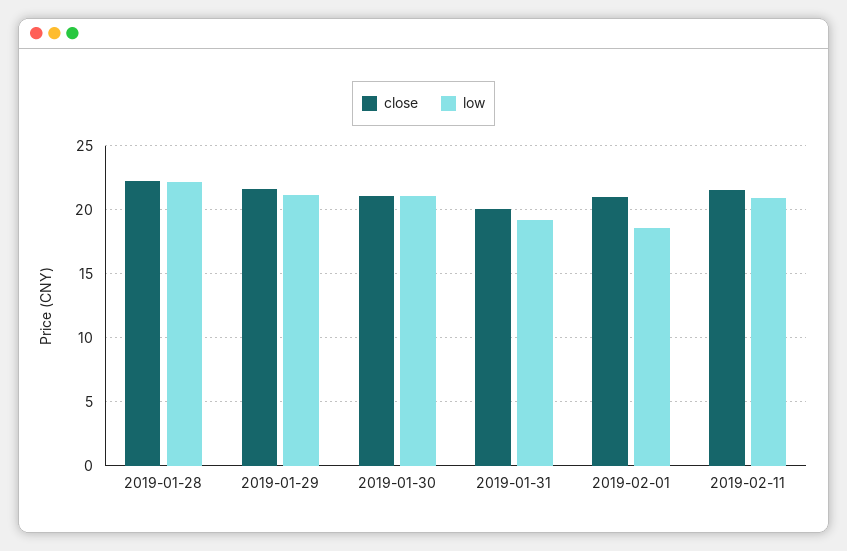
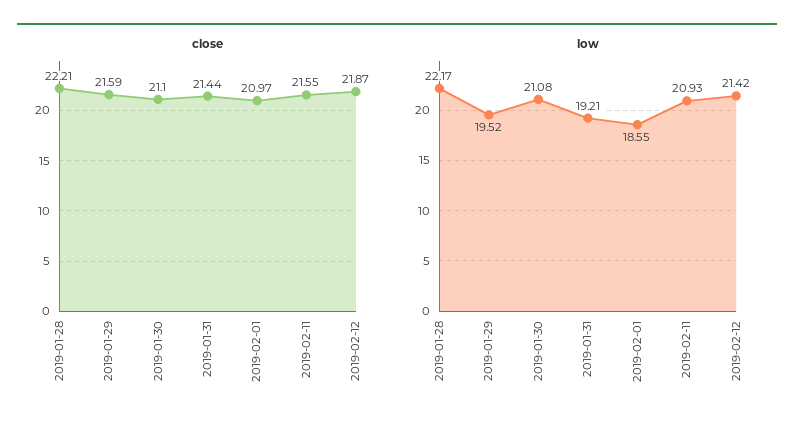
low, 2019-01-29: 21 -> 19.52
close, 2019-01-31: 20 -> 21.44
close, 2019-02-12: none -> 21.87
low, 2019-02-12: none -> 21.42

